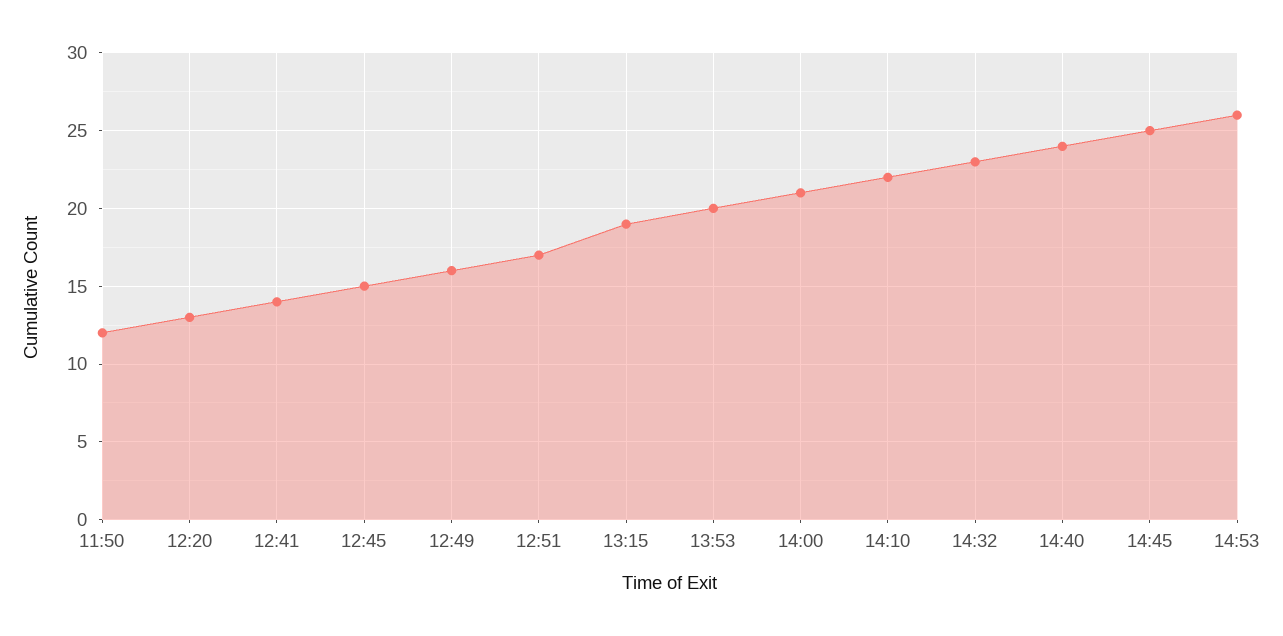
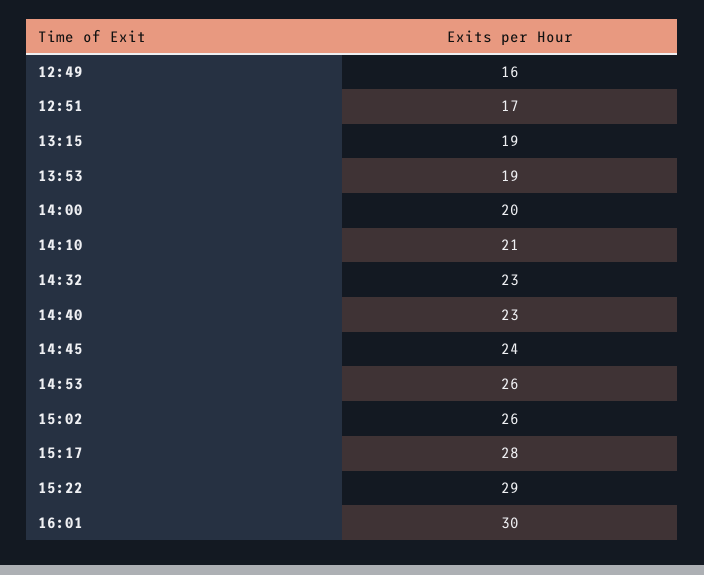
11:50: 12 -> none
12:20: 13 -> none
12:41: 14 -> none
12:45: 15 -> none
13:53: 20 -> 19
14:00: 21 -> 20
14:10: 22 -> 21
14:40: 24 -> 23
14:45: 25 -> 24
15:02: none -> 26
15:17: none -> 28
15:22: none -> 29
16:01: none -> 30

